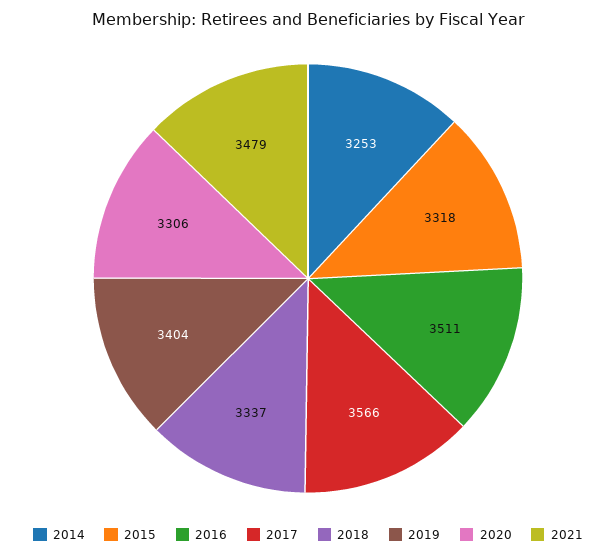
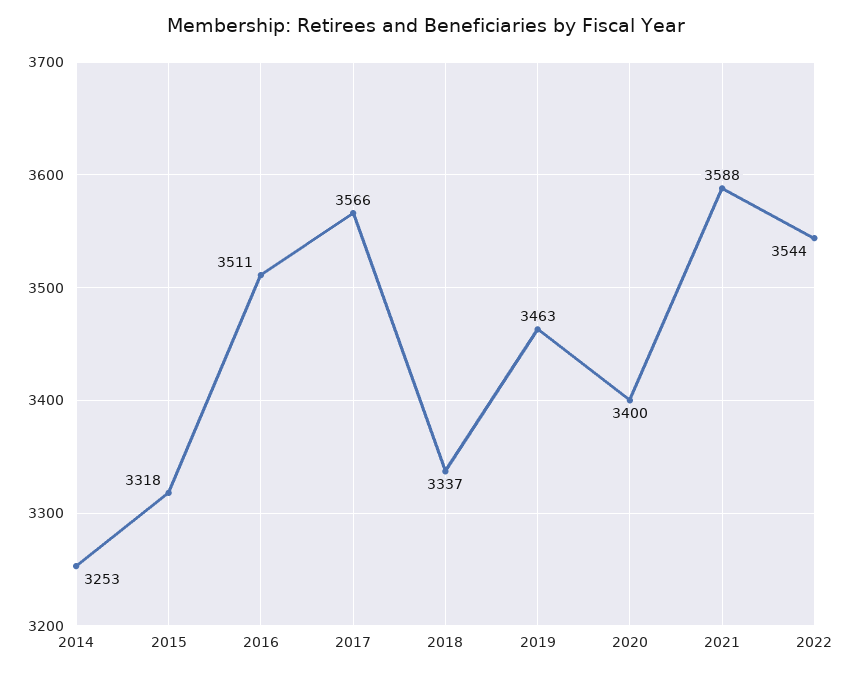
2019: 3404 -> 3463
2020: 3306 -> 3400
2021: 3479 -> 3588
2022: none -> 3544

